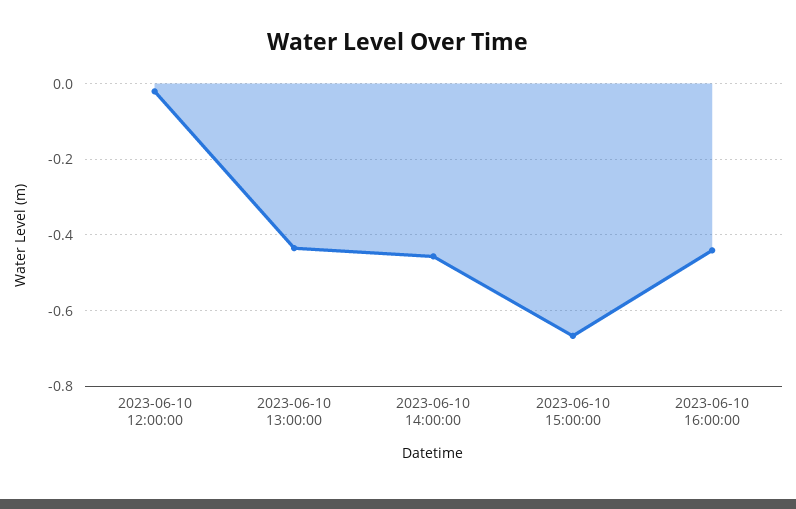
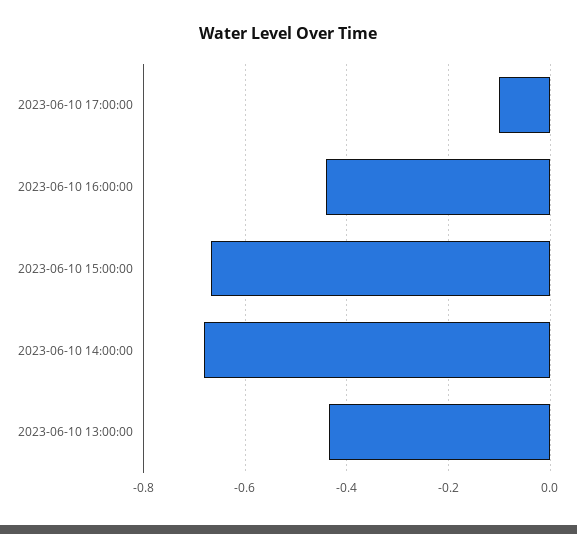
2023-06-10 12:00:00: -0.02 -> none
2023-06-10 14:00:00: -0.46 -> -0.68
2023-06-10 17:00:00: none -> -0.1

